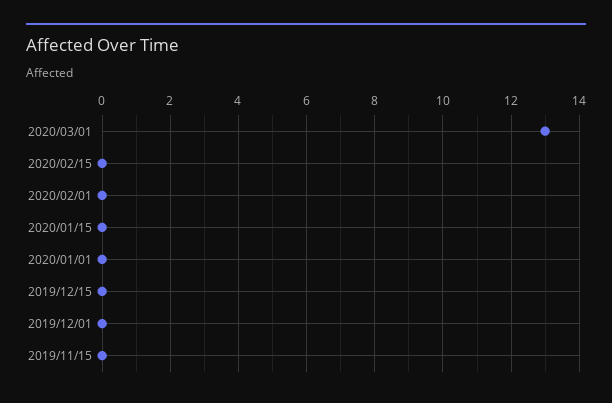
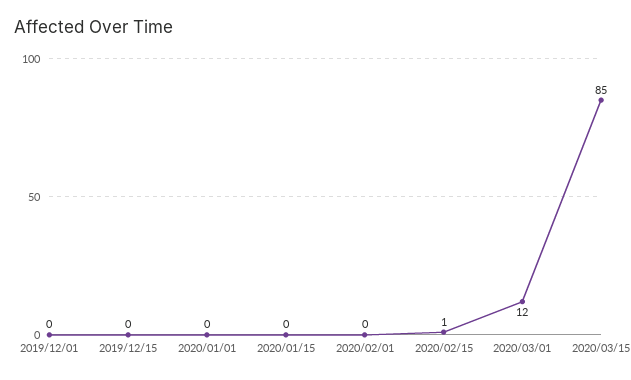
2020/03/01: 13 -> 12
2020/02/15: 0 -> 1
2019/11/15: 0 -> none
2020/03/15: none -> 85

